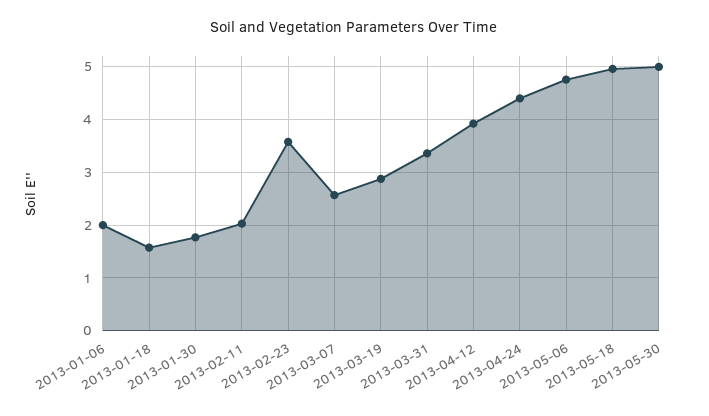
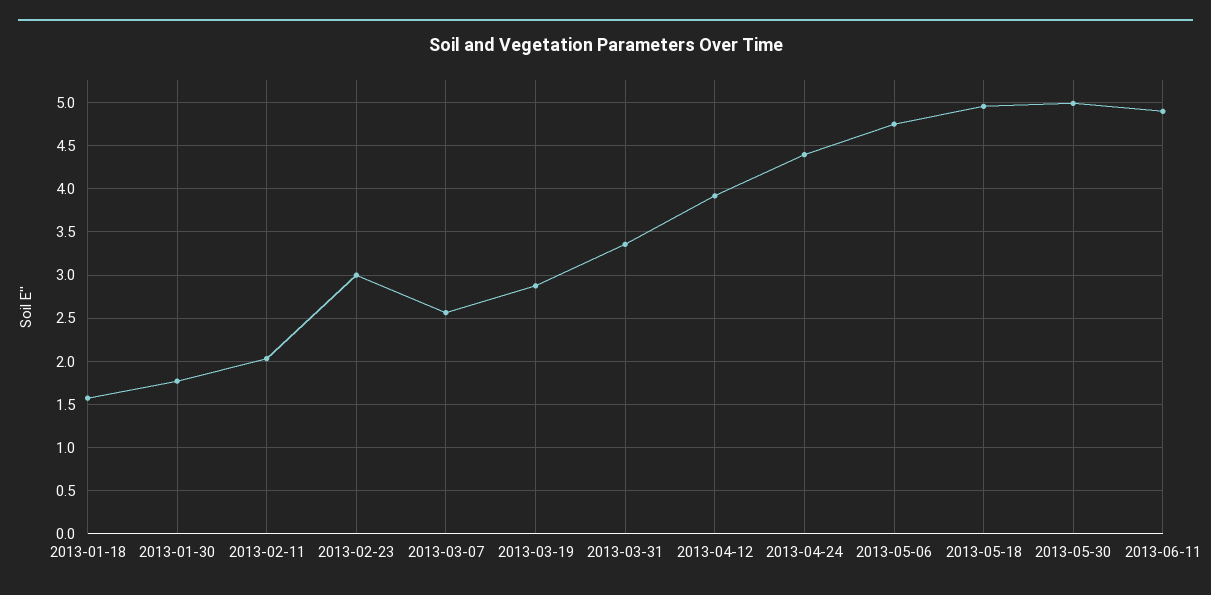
2013-01-06: 2 -> none
2013-02-23: 3.6 -> 3
2013-06-11: none -> 4.9

